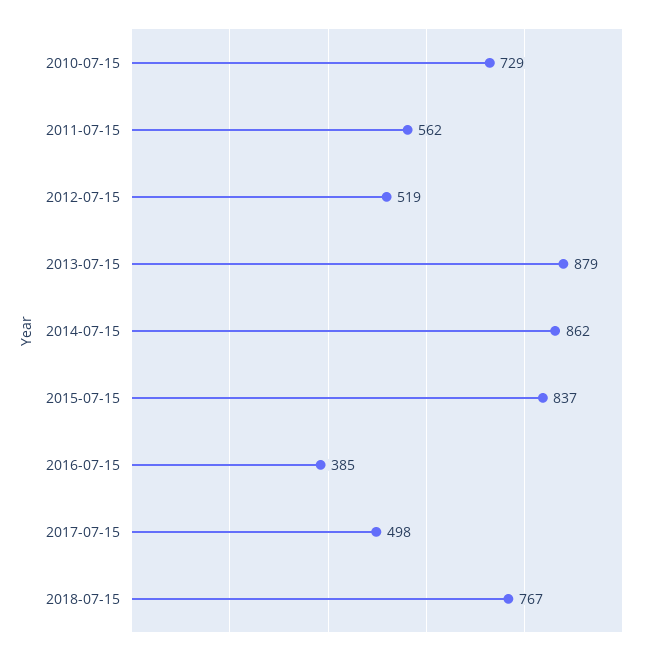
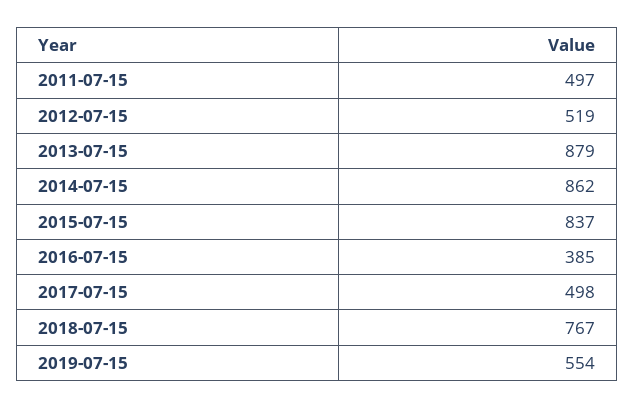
2010-07-15: 729 -> none
2011-07-15: 562 -> 497
2019-07-15: none -> 554

